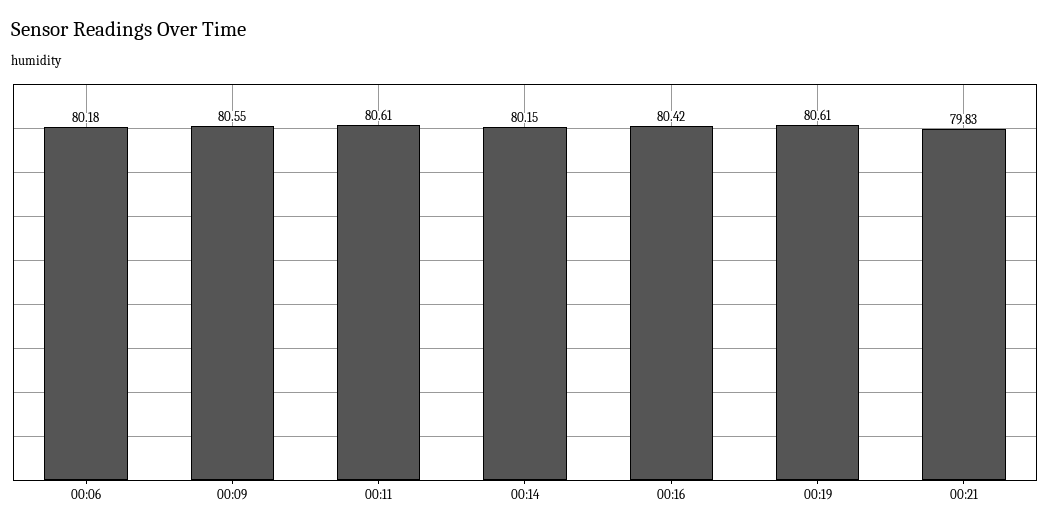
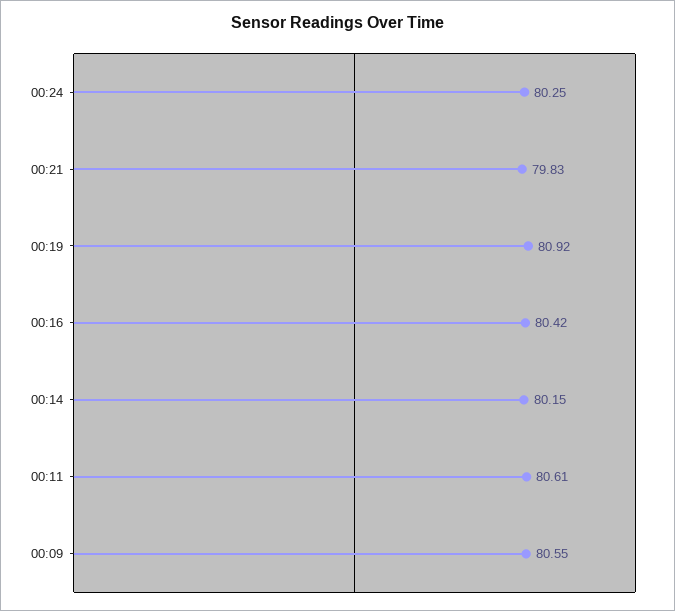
00:06: 80.18 -> none
00:19: 80.61 -> 80.92
00:24: none -> 80.25

